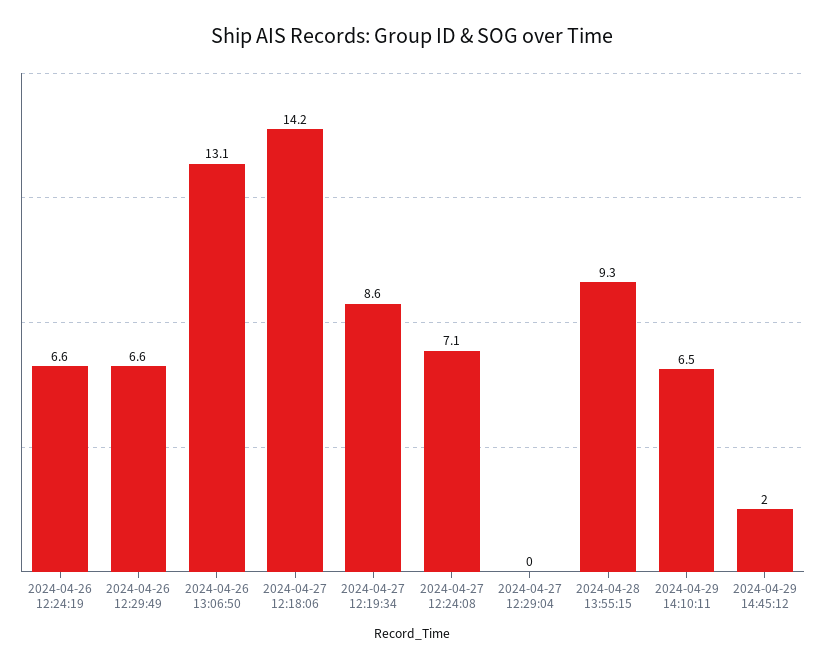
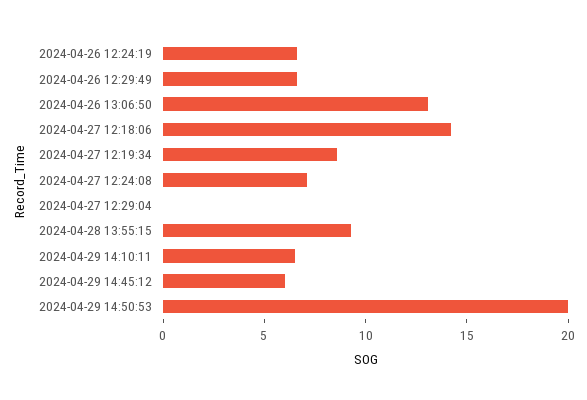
2024-04-29 14:45:12: 2 -> 6
2024-04-29 14:50:53: none -> 20

